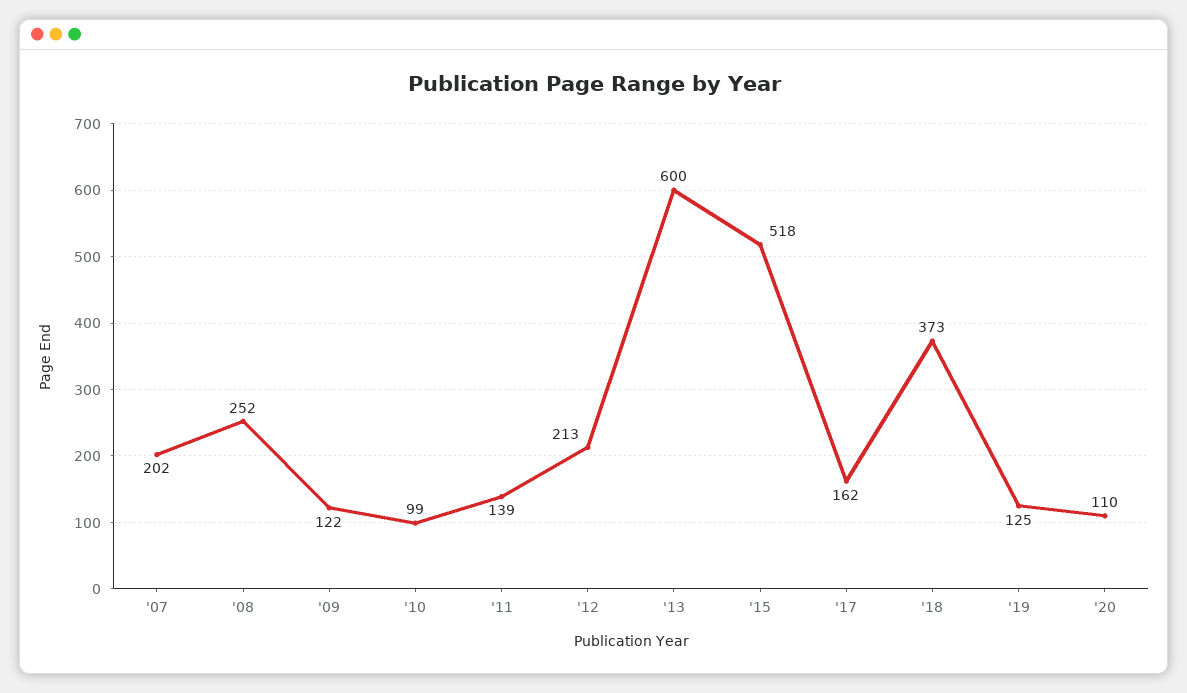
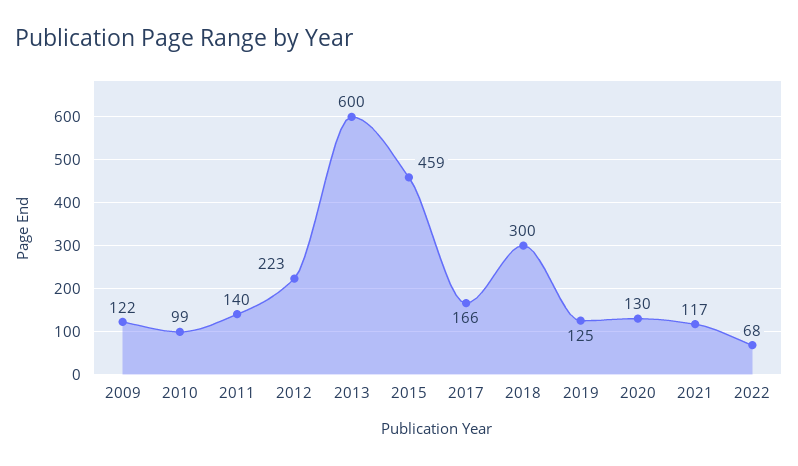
'07: 202 -> none
'08: 252 -> none
'11: 139 -> 140
'12: 213 -> 223
'15: 518 -> 459
'17: 162 -> 166
'18: 373 -> 300
'20: 110 -> 130
2021: none -> 117
2022: none -> 68

